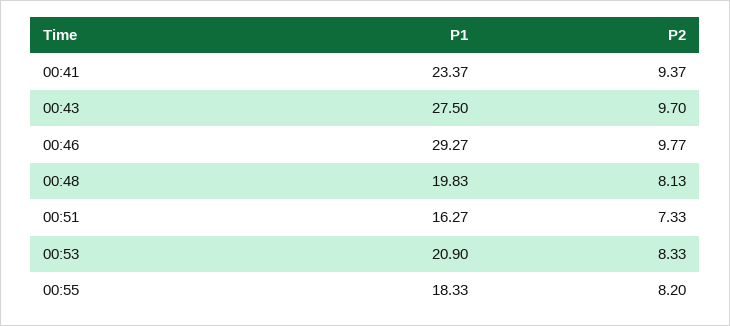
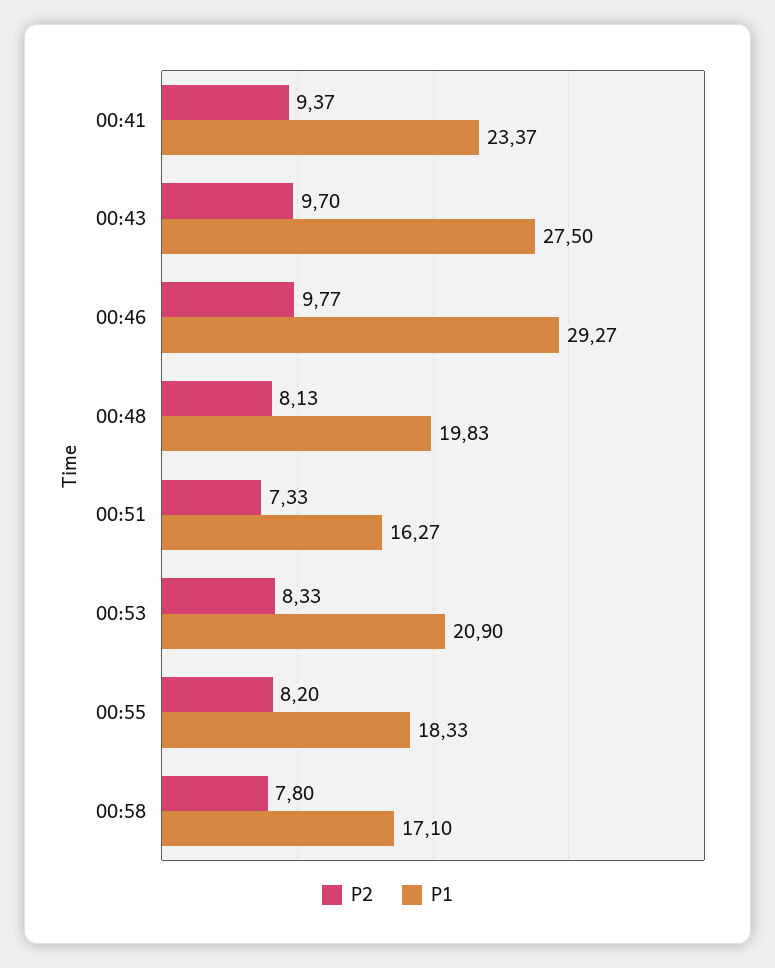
P2, 00:58: none -> 7.8
P1, 00:58: none -> 17.1

